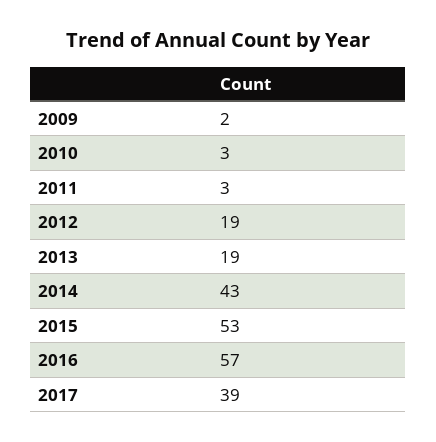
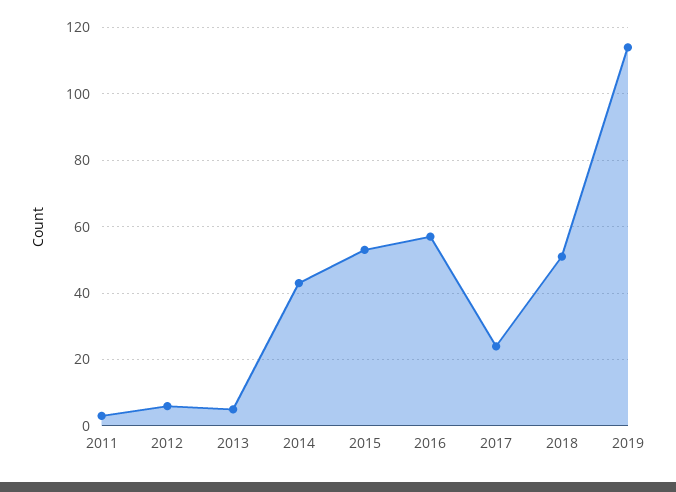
2009: 2 -> none
2010: 3 -> none
2012: 19 -> 5
2013: 19 -> 5
2017: 39 -> 25
2018: none -> 50
2019: none -> 115

